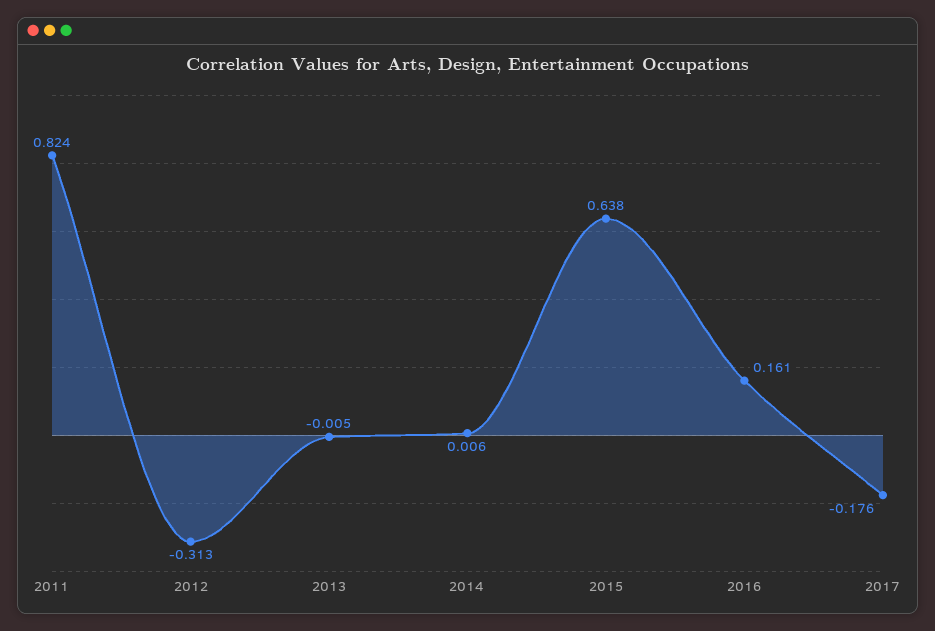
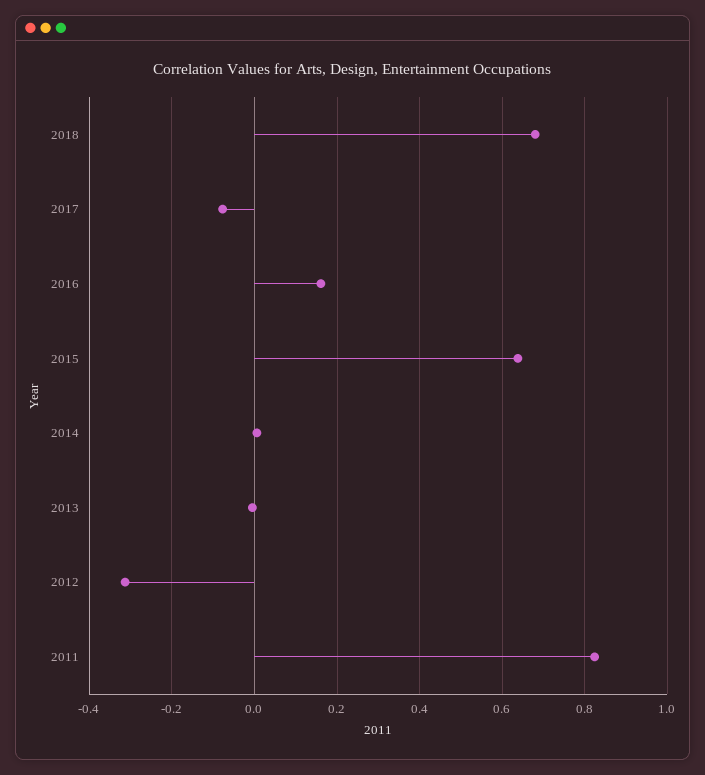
2017: -0.176 -> -0.08
2018: none -> 0.68

